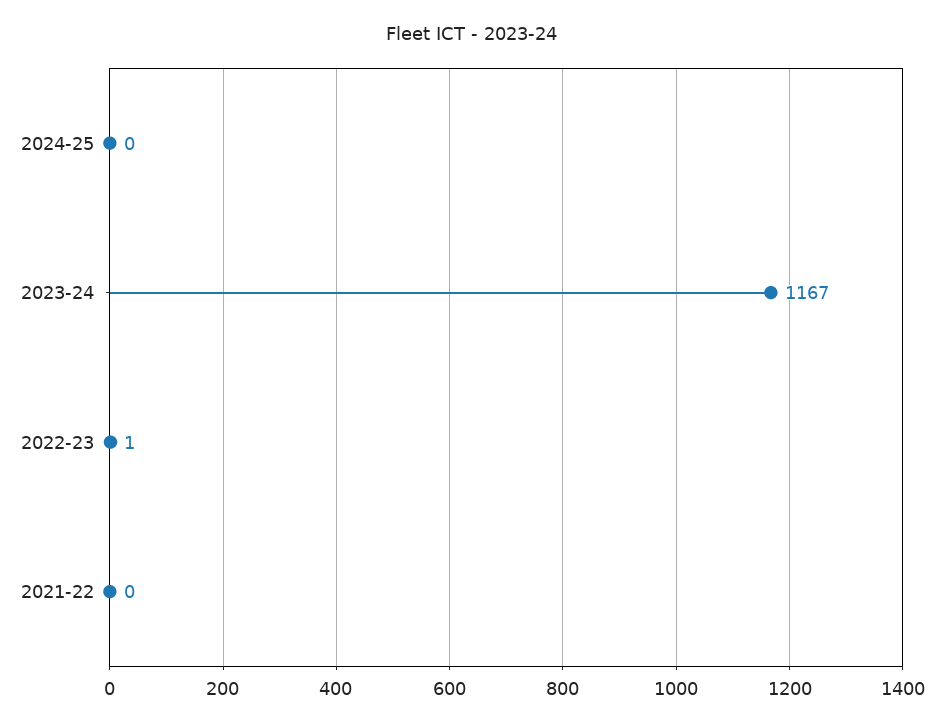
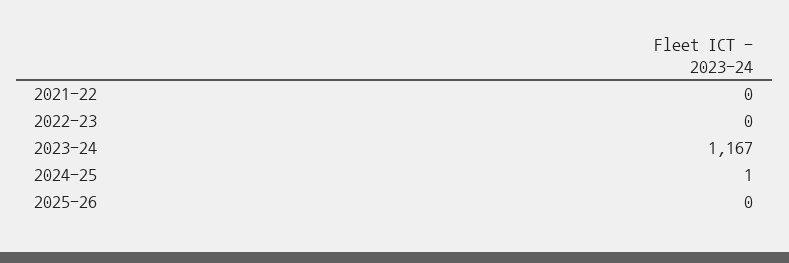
2024-25: 0 -> 1
2022-23: 1 -> 0
2025-26: none -> 0

